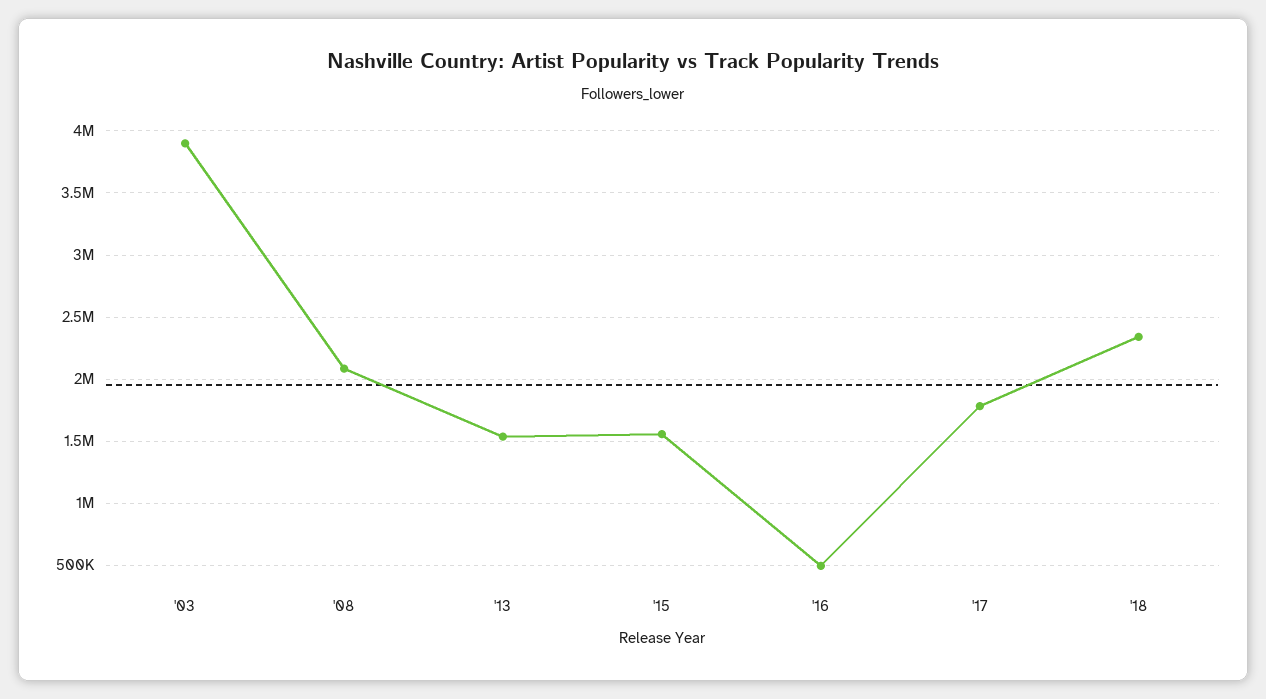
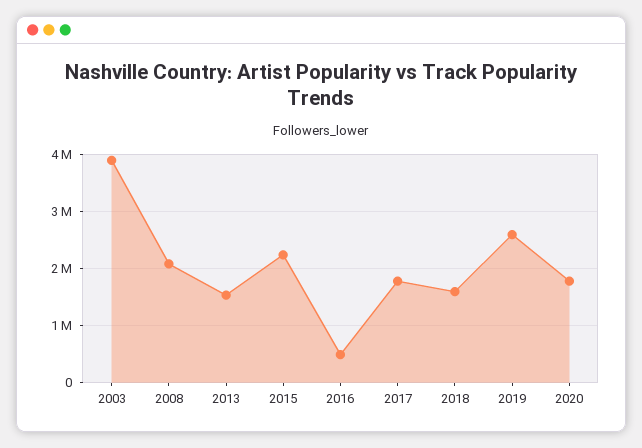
'15: 1550000 -> 2200000
'18: 2350000 -> 1600000
2019: none -> 2600000
2020: none -> 1800000

